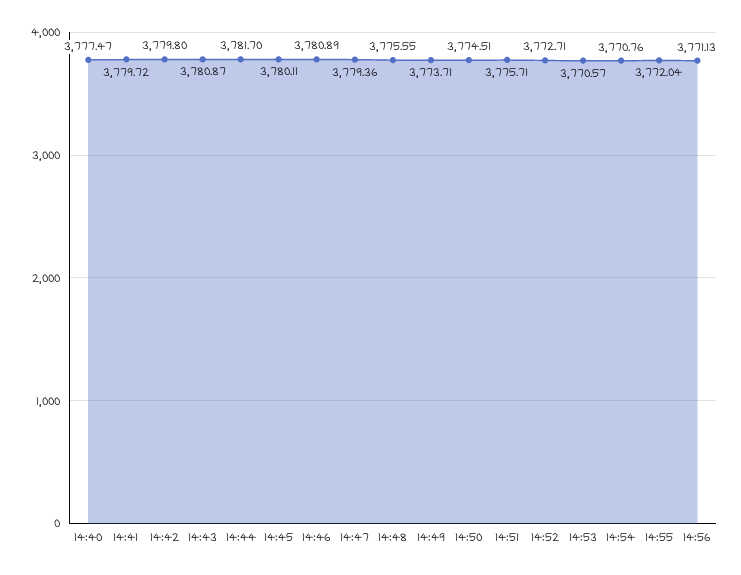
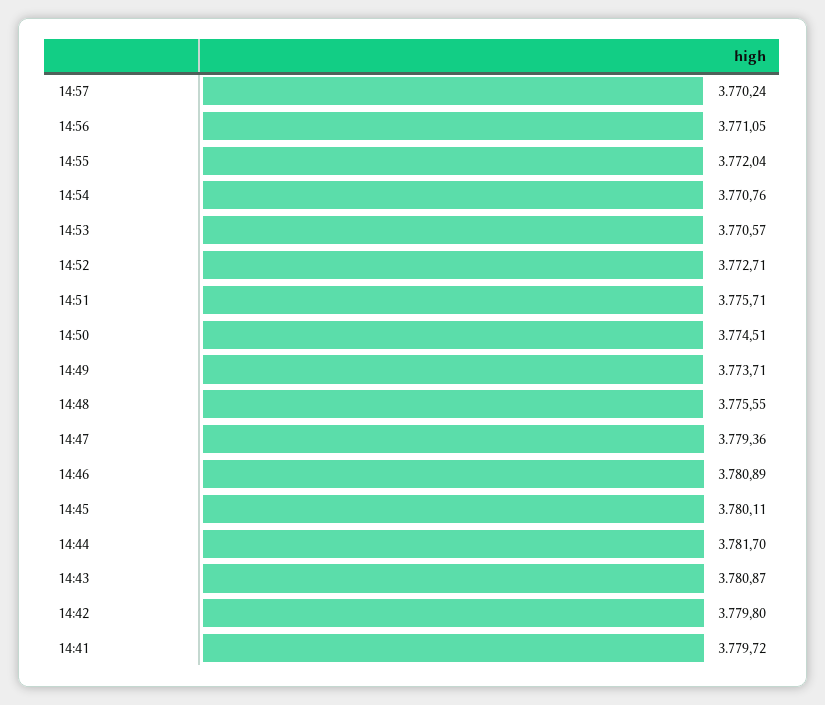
14:40: 3777.47 -> none
14:56: 3771.13 -> 3771.05
14:57: none -> 3770.24

